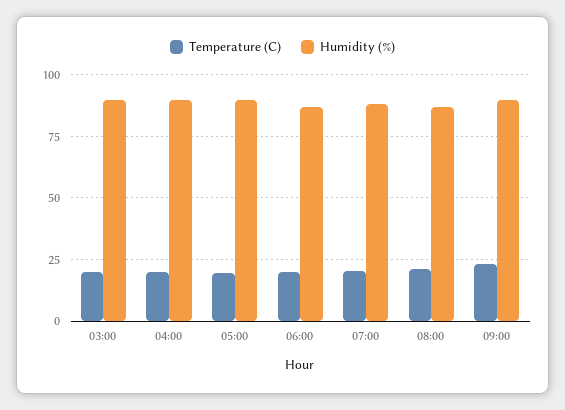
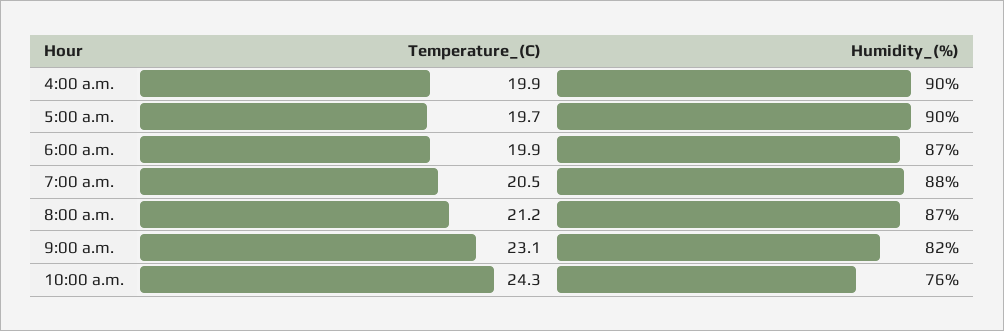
Temperature (C), 03:00: 20 -> none
Humidity (%), 03:00: 90 -> none
Humidity (%), 09:00: 90 -> 82
Temperature (C), 10:00 a.m.: none -> 24.3
Humidity (%), 10:00 a.m.: none -> 76

